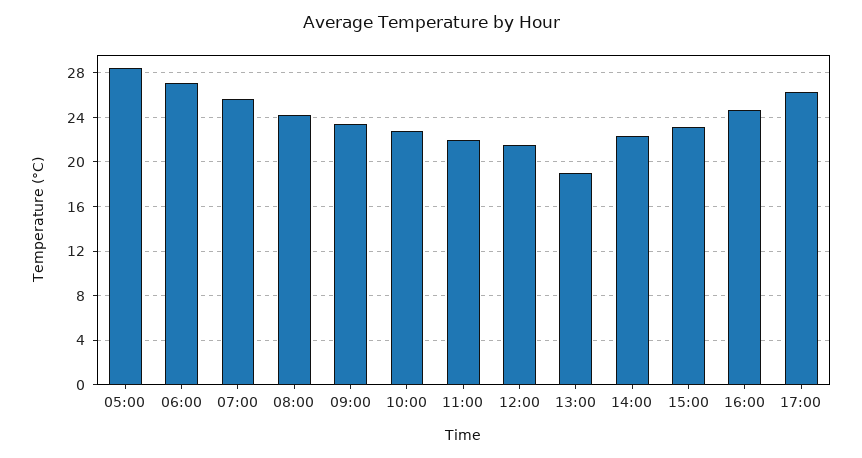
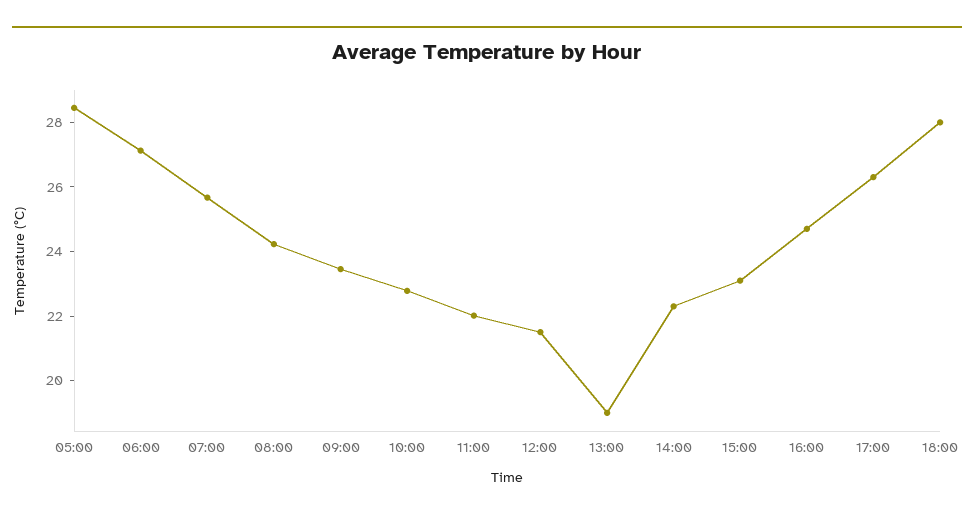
18:00: none -> 28

